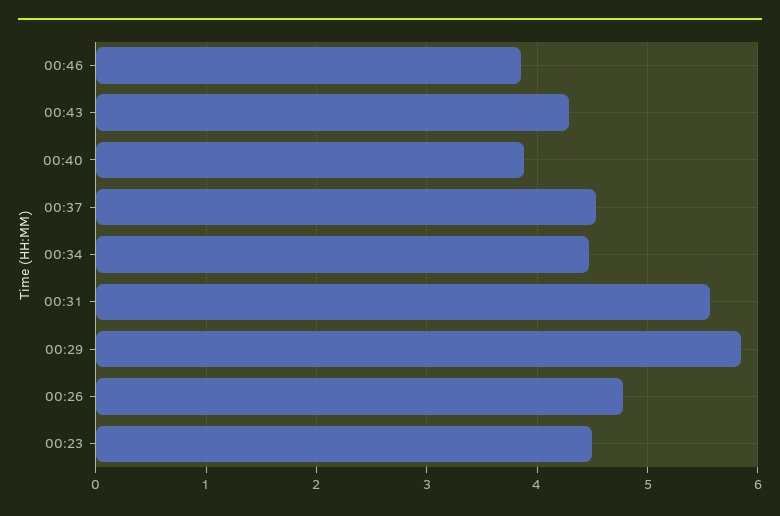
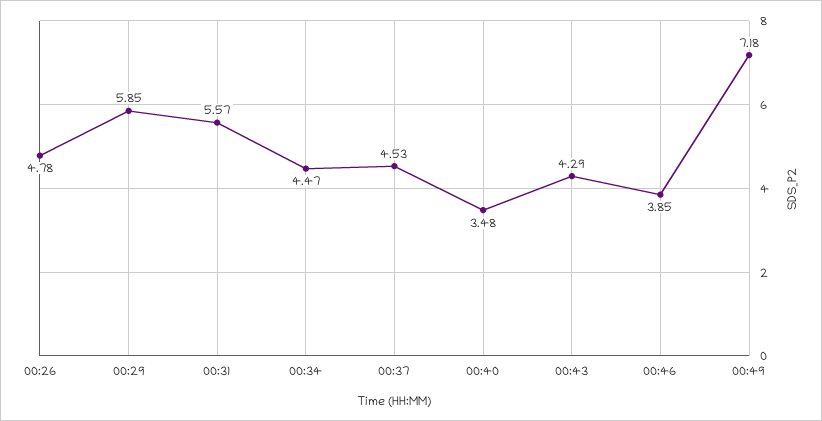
00:40: 3.9 -> 3.48
00:23: 4.5 -> none
00:49: none -> 7.18

